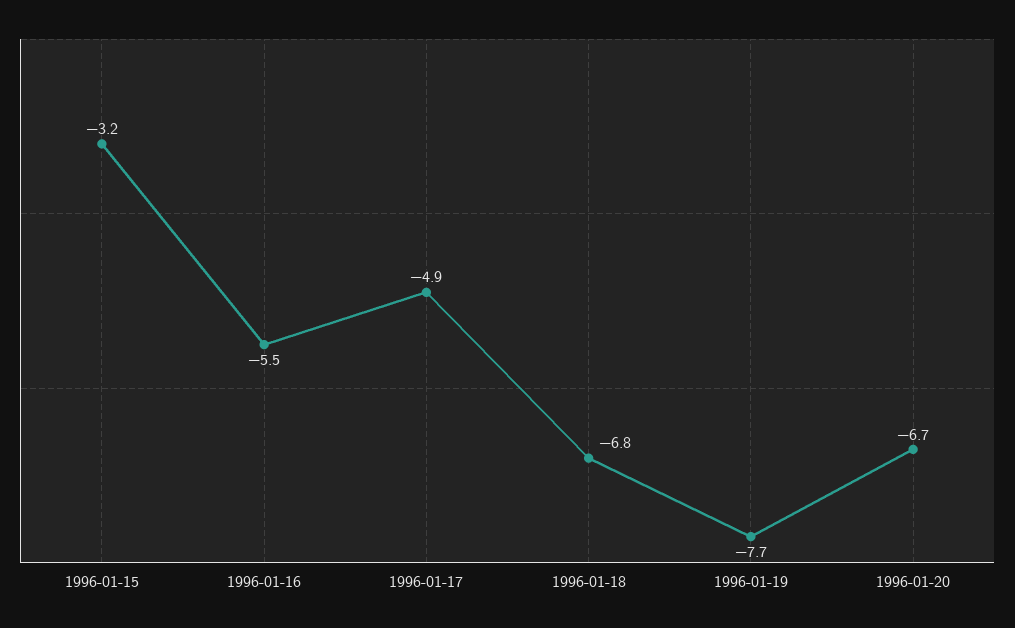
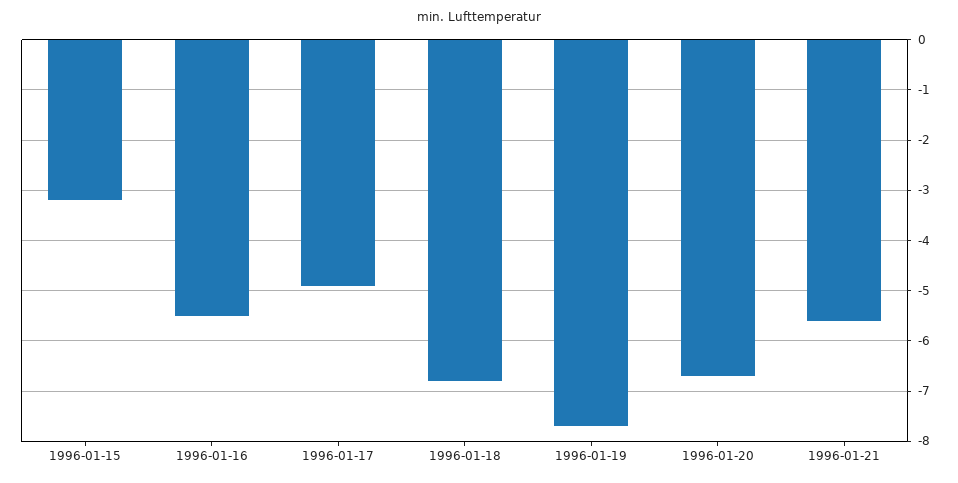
1996-01-21: none -> -5.5

